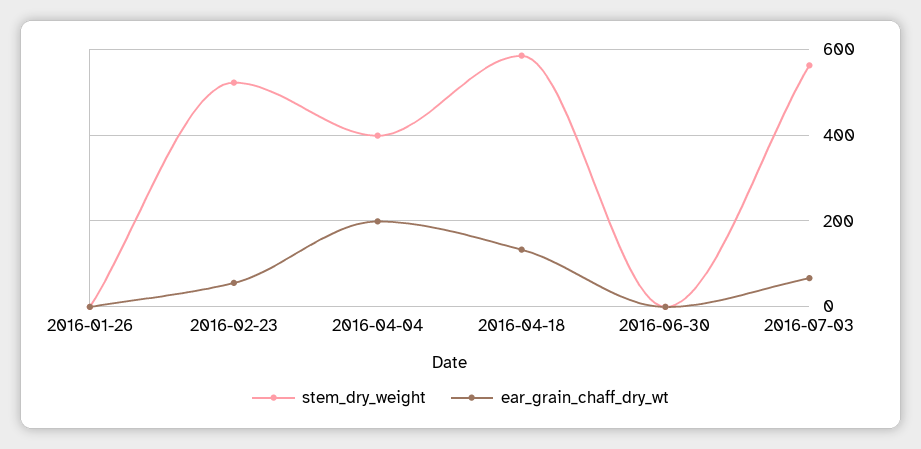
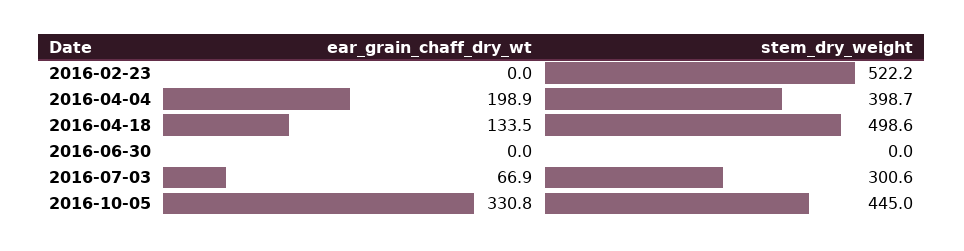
stem_dry_weight, 2016-01-26: 0 -> none
ear_grain_chaff_dry_wt, 2016-01-26: 0 -> none
ear_grain_chaff_dry_wt, 2016-02-23: 60 -> 0
stem_dry_weight, 2016-04-18: 580 -> 498.6
stem_dry_weight, 2016-07-03: 560 -> 300.6
ear_grain_chaff_dry_wt, 2016-10-05: none -> 330.8
stem_dry_weight, 2016-10-05: none -> 445

